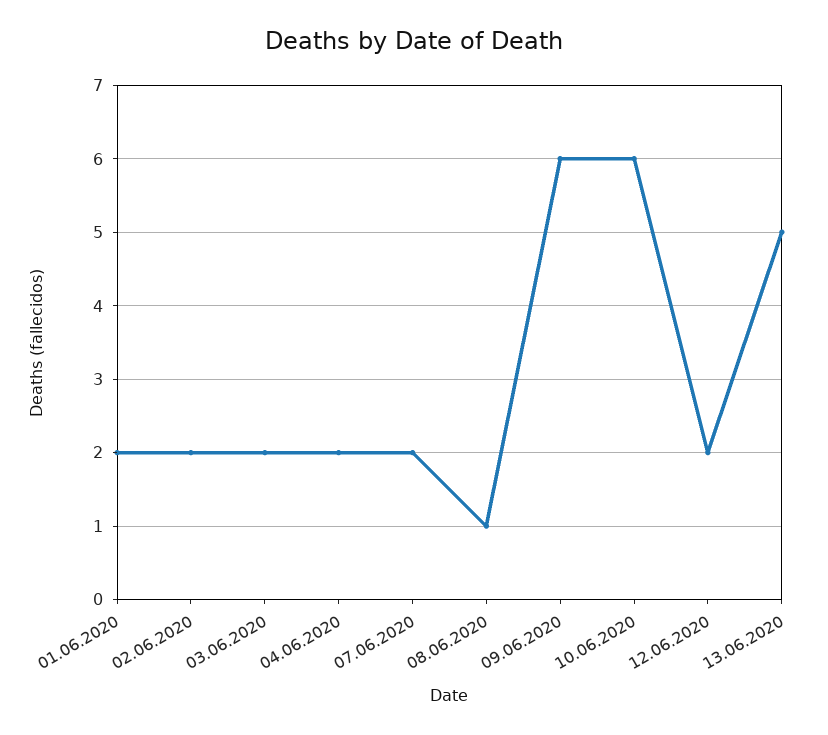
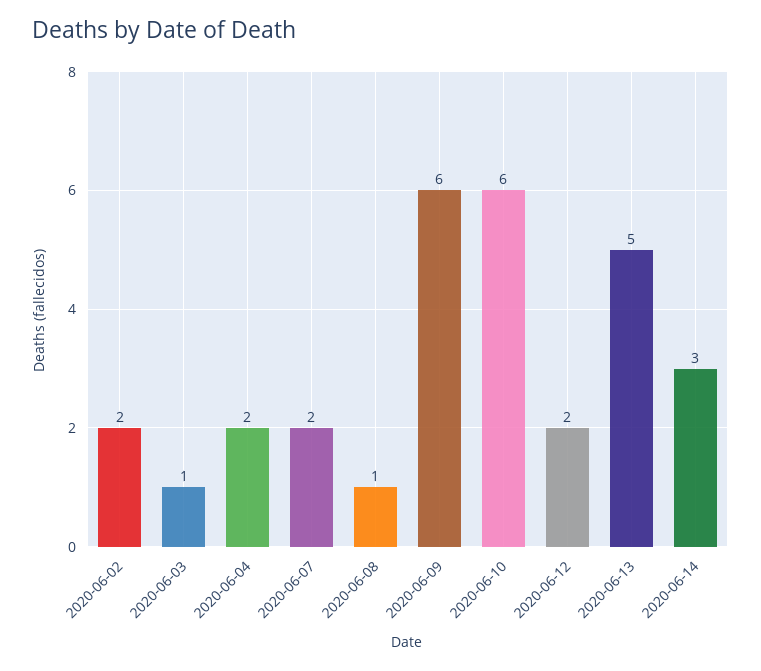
01.06.2020: 2 -> none
03.06.2020: 2 -> 1
2020-06-14: none -> 3

